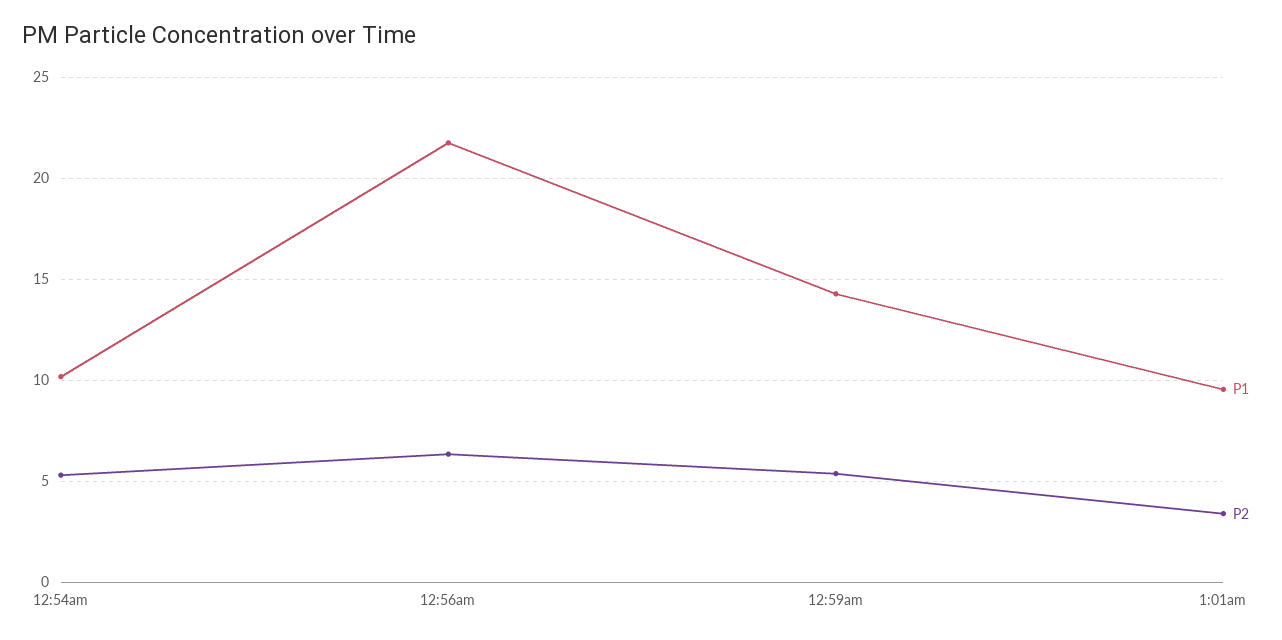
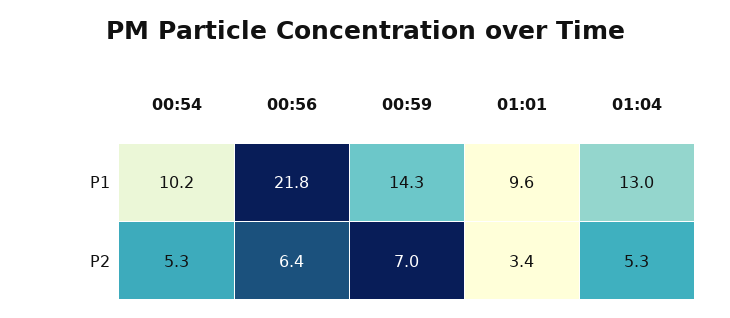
P2, 12:59am: 5.5 -> 7
P1, 01:04: none -> 13
P2, 01:04: none -> 5.3

